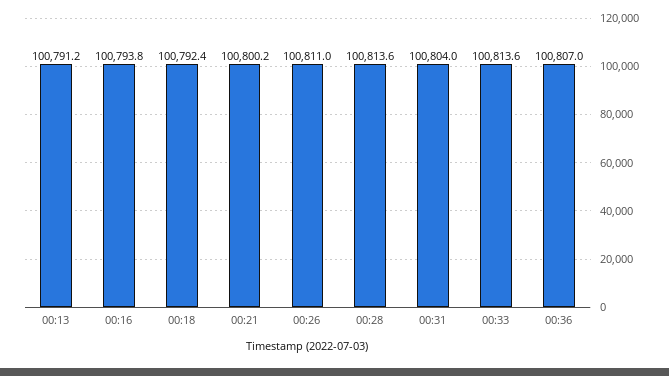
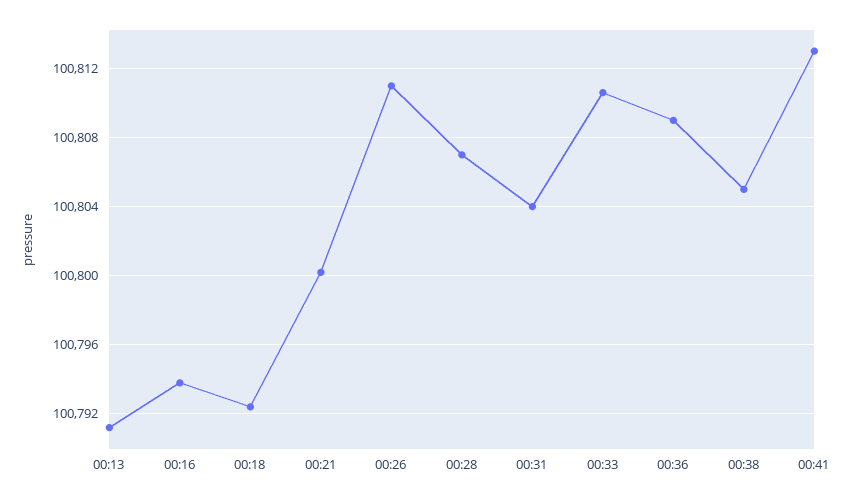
00:28: 100813.6 -> 100807
00:33: 100813.6 -> 100810.5
00:36: 100807 -> 100809
00:38: none -> 100805
00:41: none -> 100813

